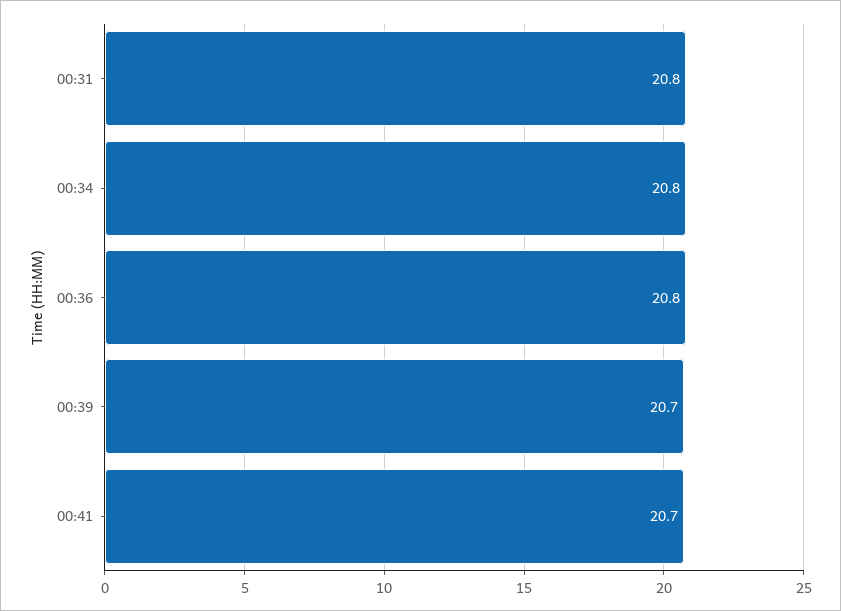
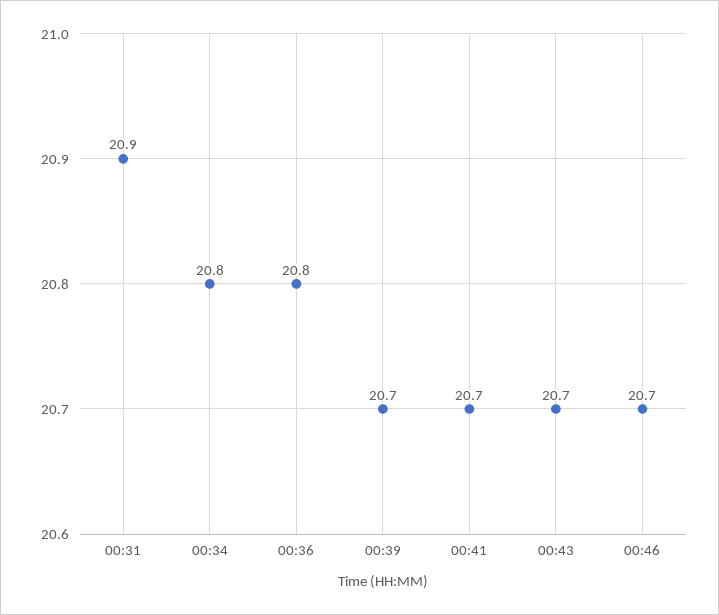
00:31: 20.8 -> 20.9
00:43: none -> 20.7
00:46: none -> 20.7

